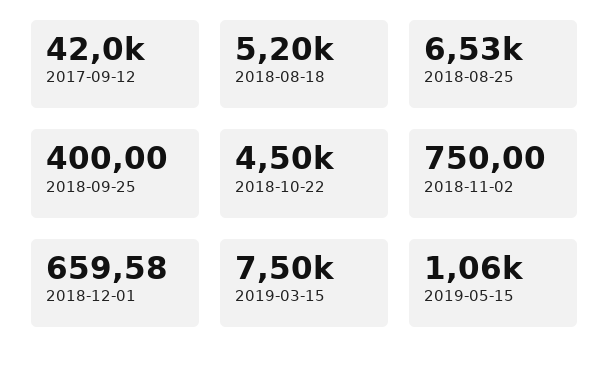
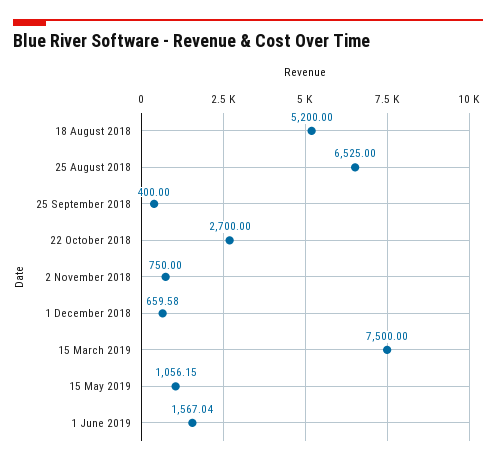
2017-09-12: 42000 -> none
2018-10-22: 4500 -> 2700
1 June 2019: none -> 1567.04

